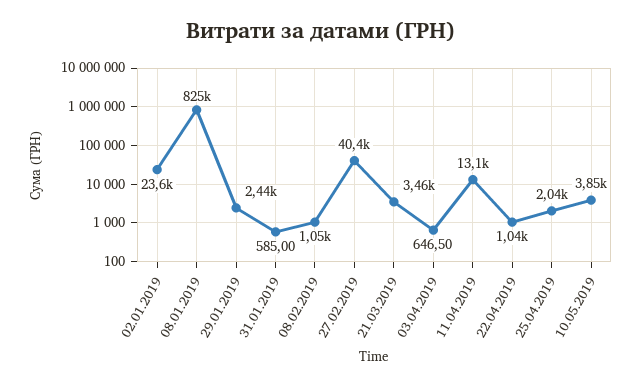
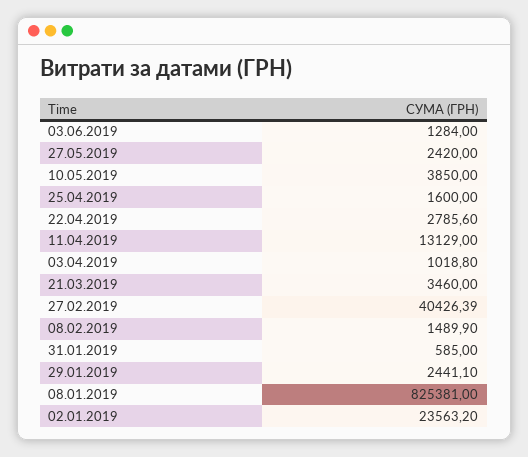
08.02.2019: 1050 -> 1489.9
03.04.2019: 646.5 -> 1018.8
22.04.2019: 1040 -> 2785.6
25.04.2019: 2040 -> 1600
03.06.2019: none -> 1284
27.05.2019: none -> 2420

